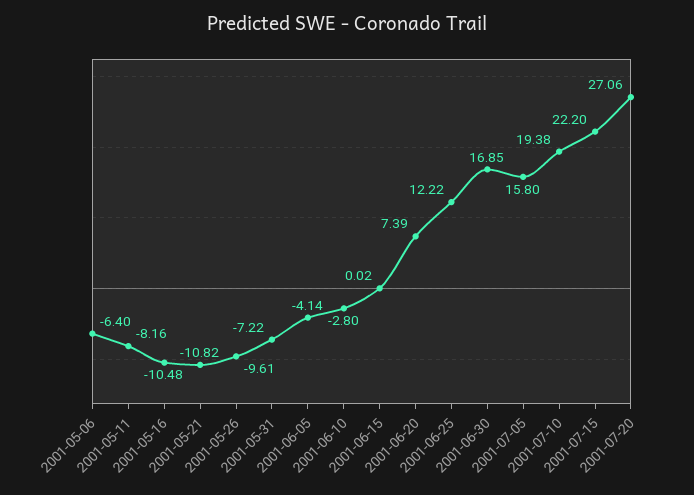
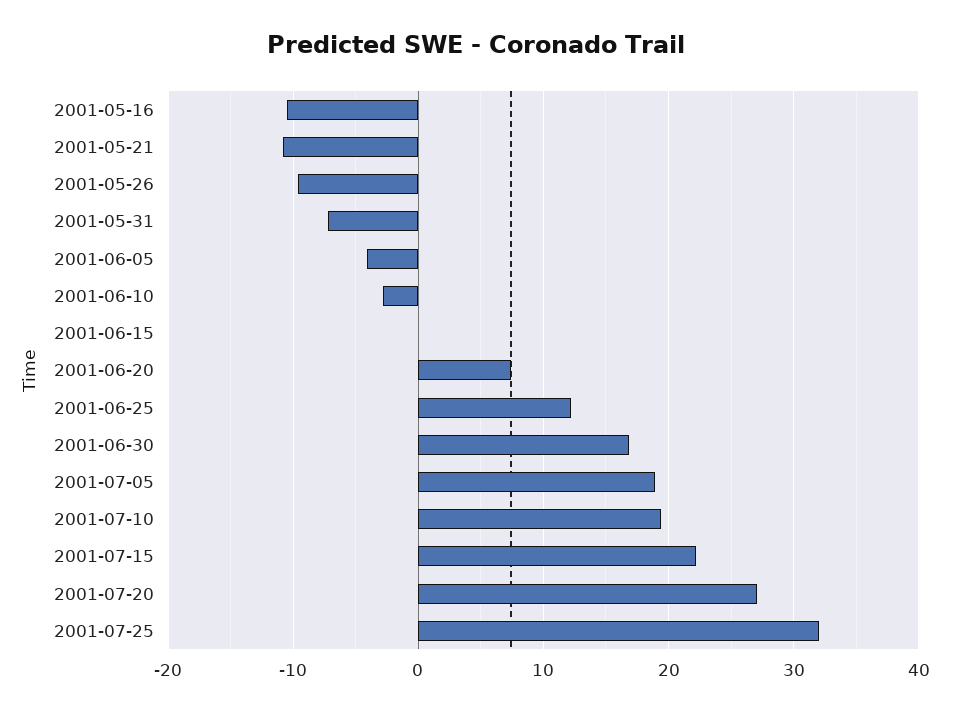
2001-05-06: -6.4 -> none
2001-05-11: -8.16 -> none
2001-07-05: 15.8 -> 19
2001-07-25: none -> 32

